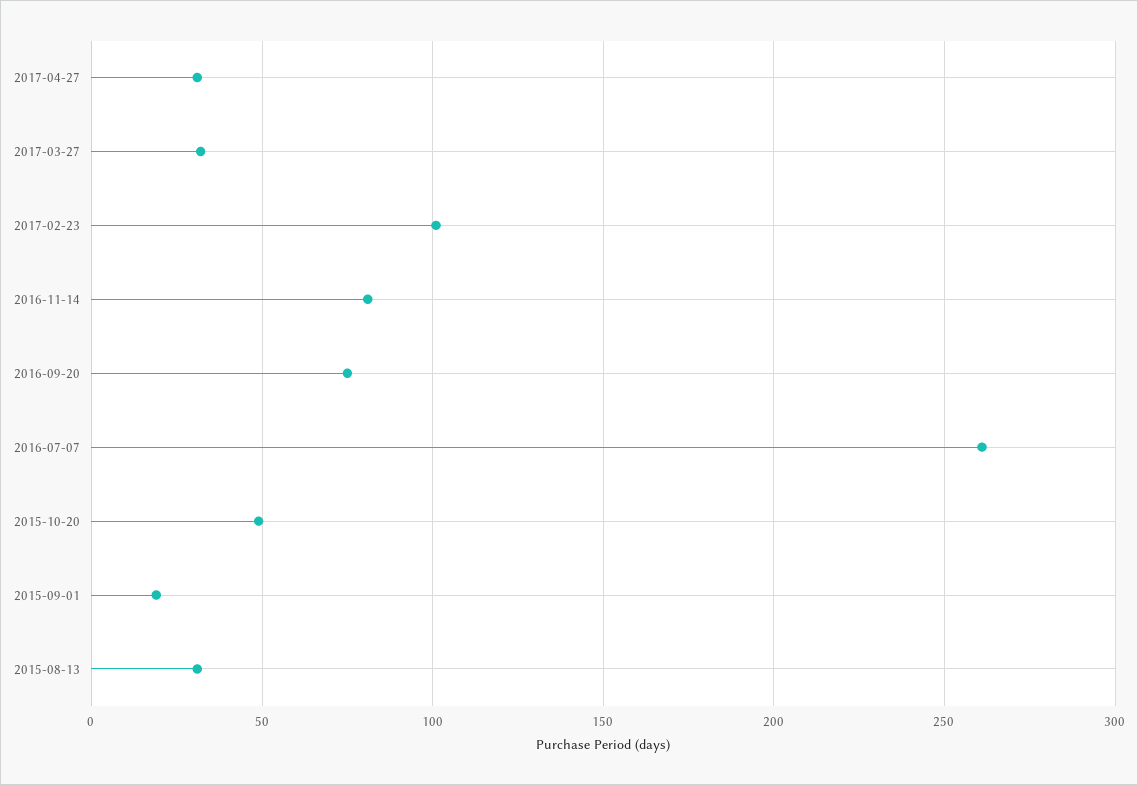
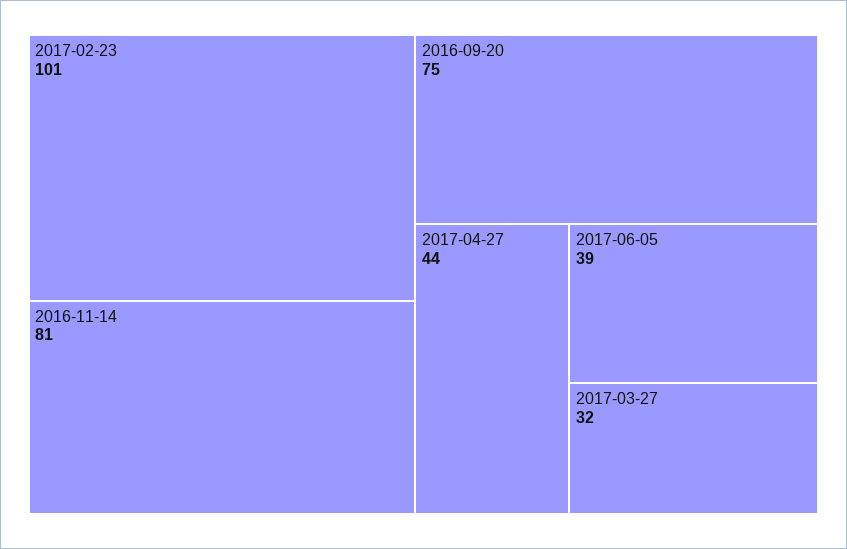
2017-04-27: 30 -> 44
2016-07-07: 260 -> none
2015-10-20: 50 -> none
2015-09-01: 20 -> none
2015-08-13: 30 -> none
2017-06-05: none -> 39

